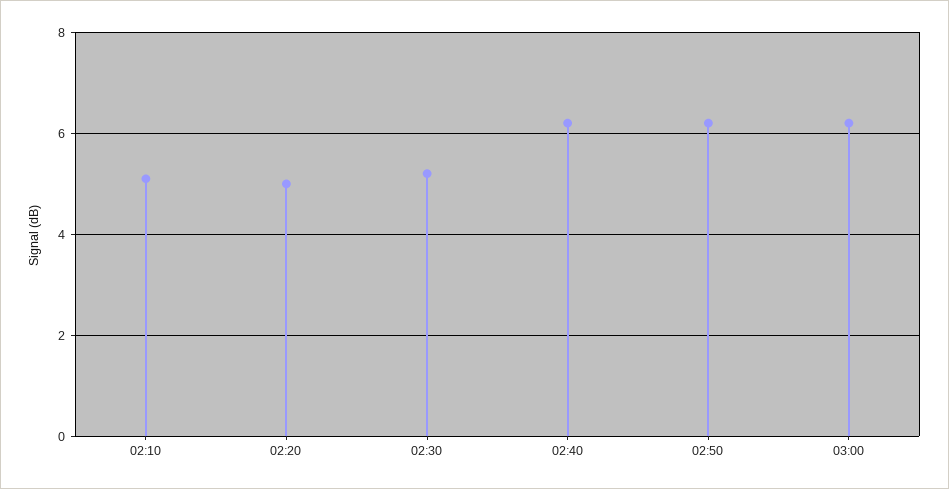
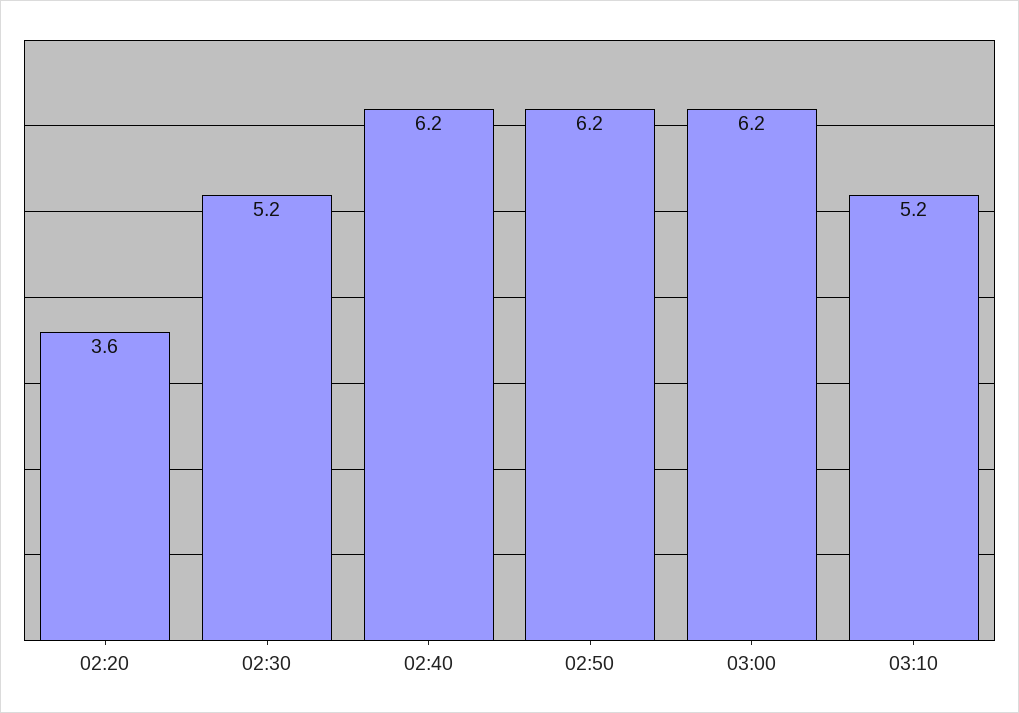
02:10: 5 -> none
02:20: 5 -> 3.6
03:10: none -> 5.2

